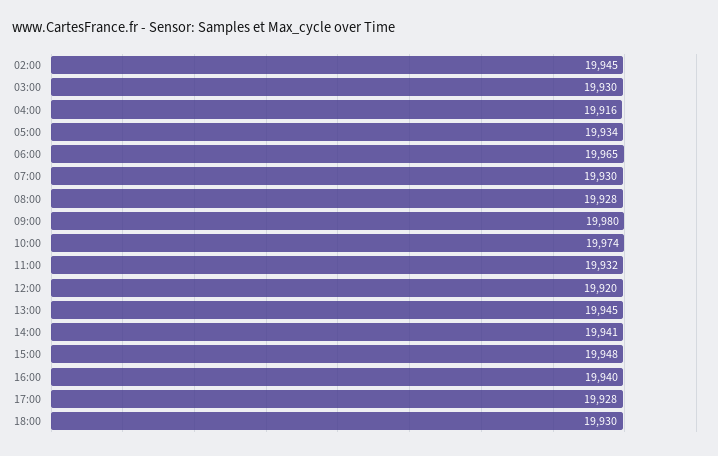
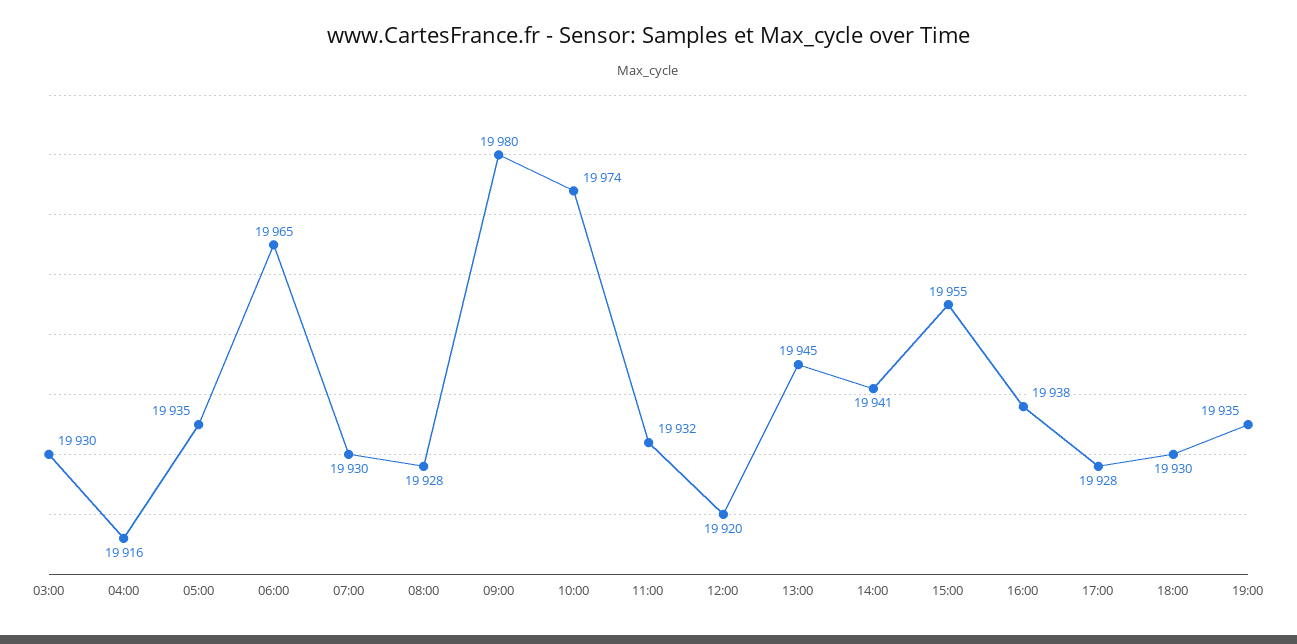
02:00: 19945 -> none
05:00: 19934 -> 19935
15:00: 19948 -> 19955
16:00: 19940 -> 19938
19:00: none -> 19935

